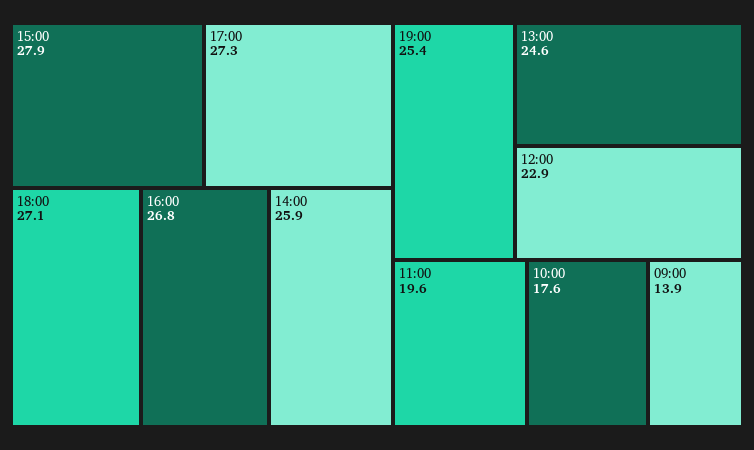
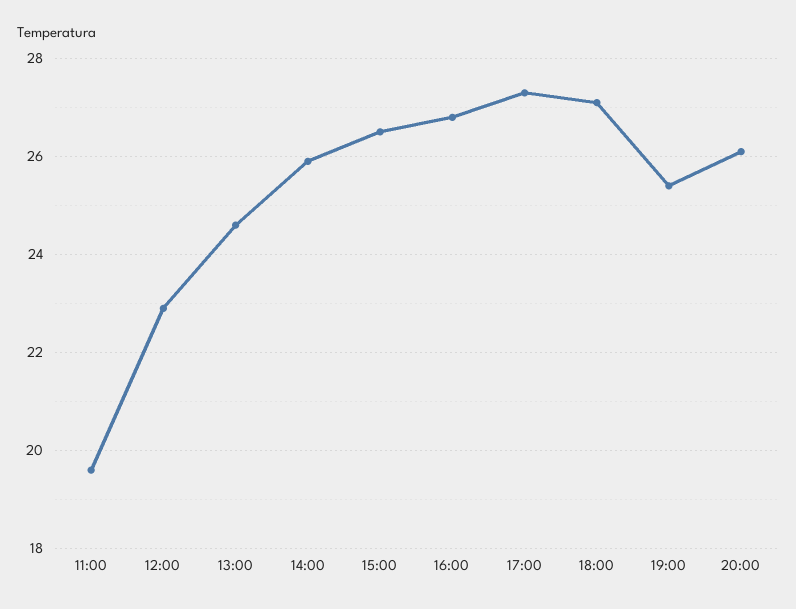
15:00: 27.9 -> 26.5
10:00: 17.6 -> none
09:00: 13.9 -> none
20:00: none -> 26

